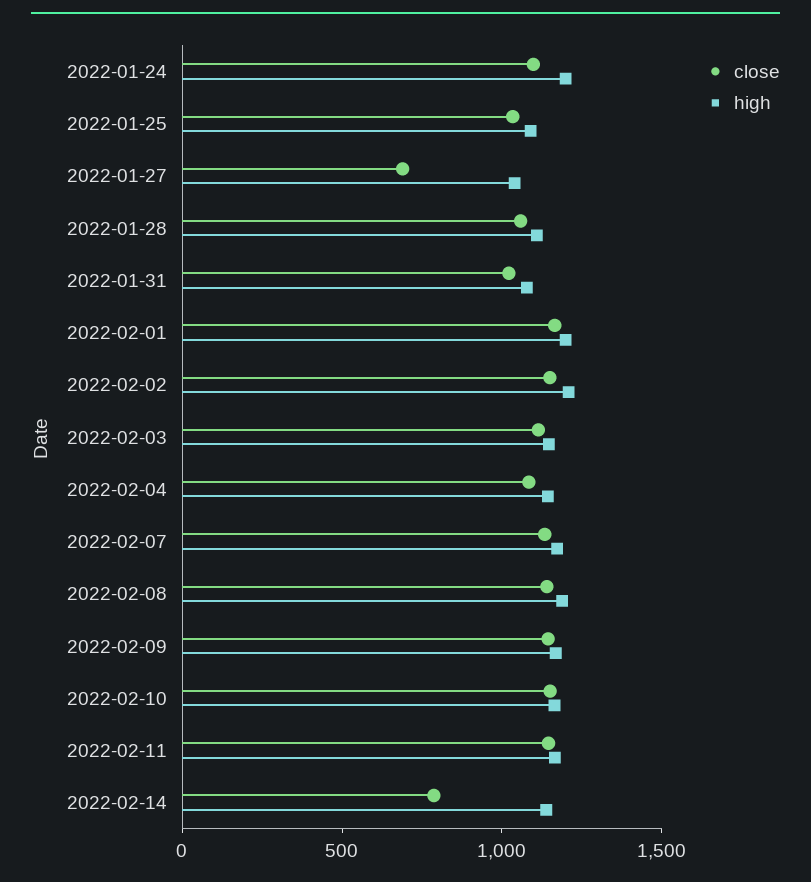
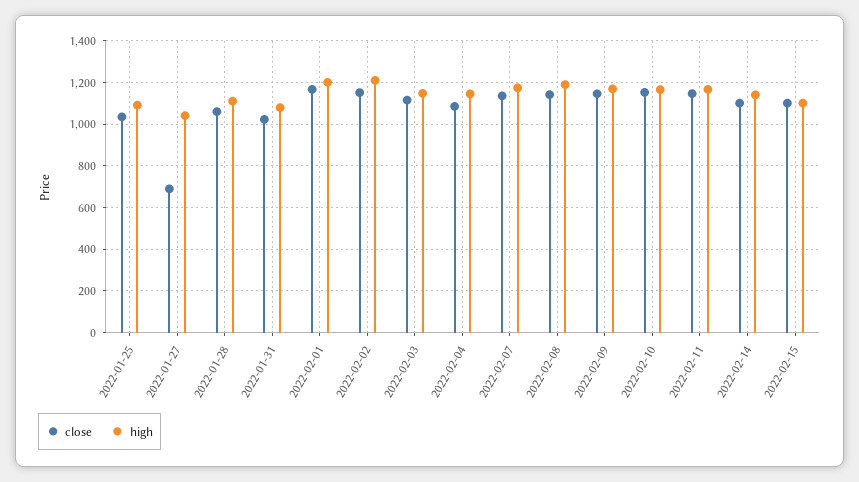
close, 2022-01-24: 1100 -> none
high, 2022-01-24: 1200 -> none
close, 2022-02-14: 800 -> 1100
close, 2022-02-15: none -> 1100
high, 2022-02-15: none -> 1100

